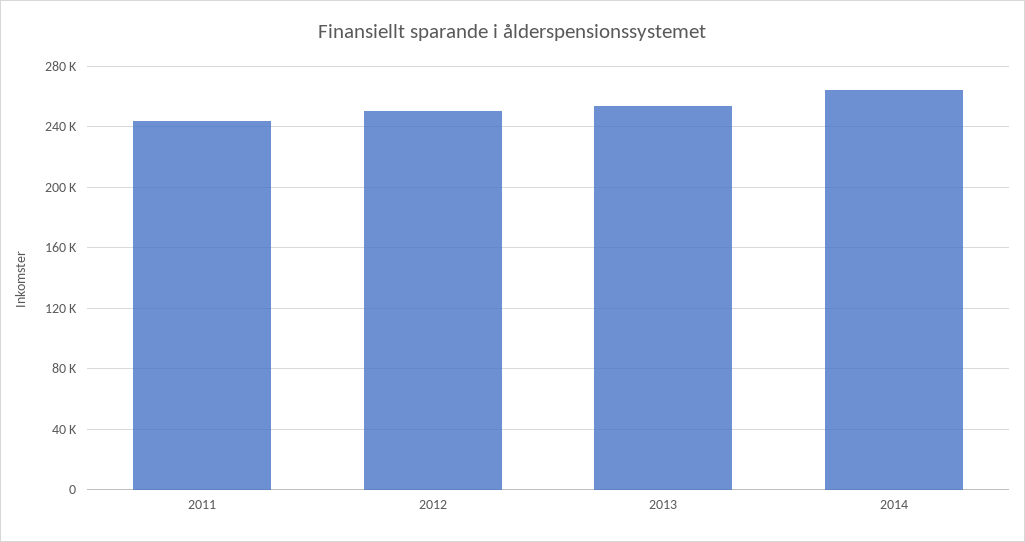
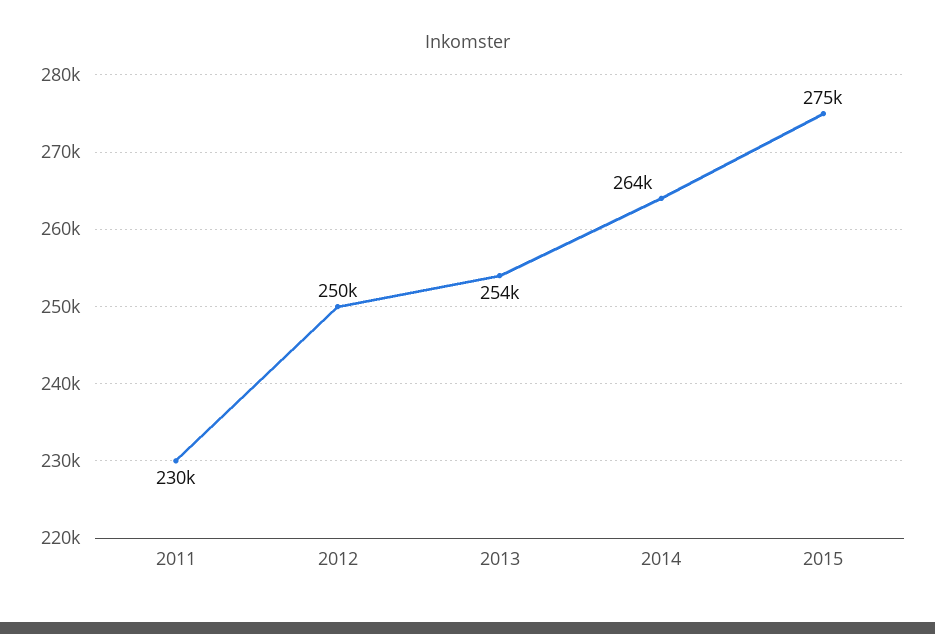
2011: 245000 -> 230000
2015: none -> 275000

